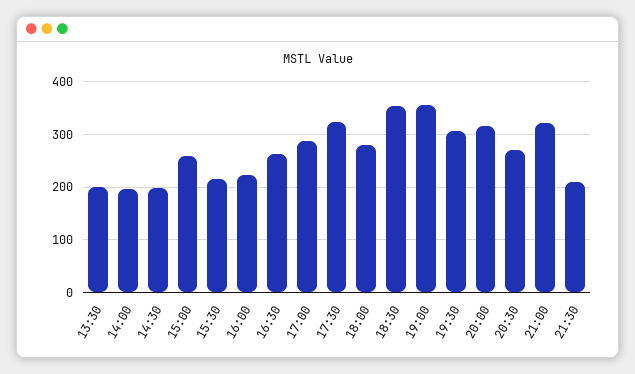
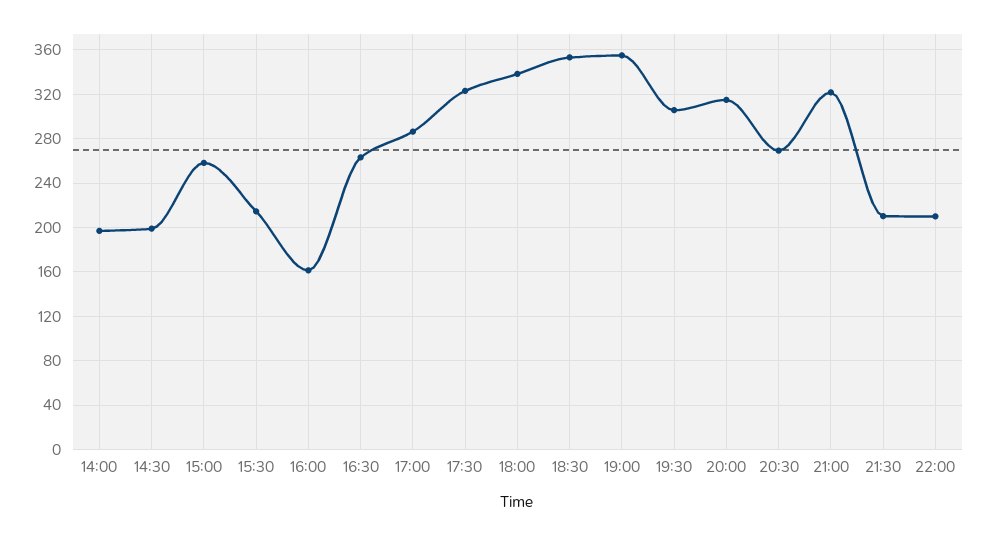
13:30: 200 -> none
16:00: 220 -> 160
18:00: 280 -> 340
22:00: none -> 210

